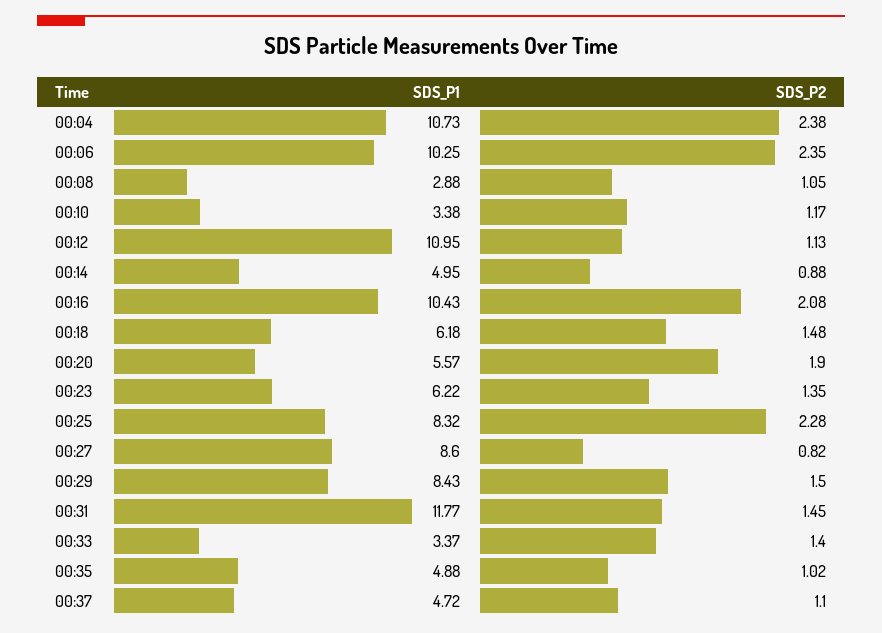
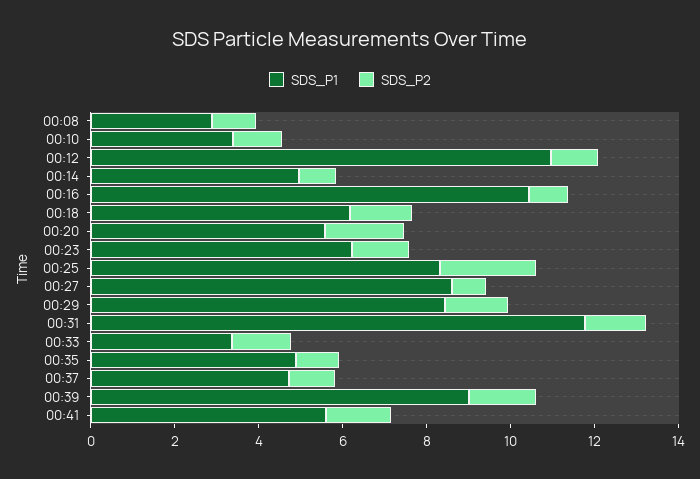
SDS_P1, 00:04: 10.73 -> none
SDS_P2, 00:04: 2.38 -> none
SDS_P1, 00:06: 10.25 -> none
SDS_P2, 00:06: 2.35 -> none
SDS_P2, 00:16: 2.08 -> 1
SDS_P1, 00:39: none -> 9
SDS_P2, 00:39: none -> 1.5
SDS_P1, 00:41: none -> 5.5
SDS_P2, 00:41: none -> 1.5

